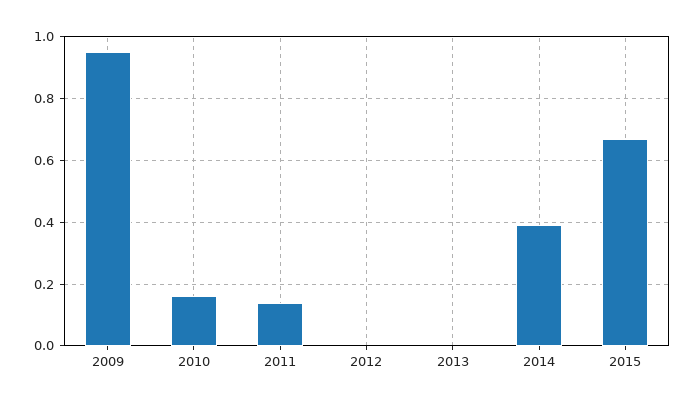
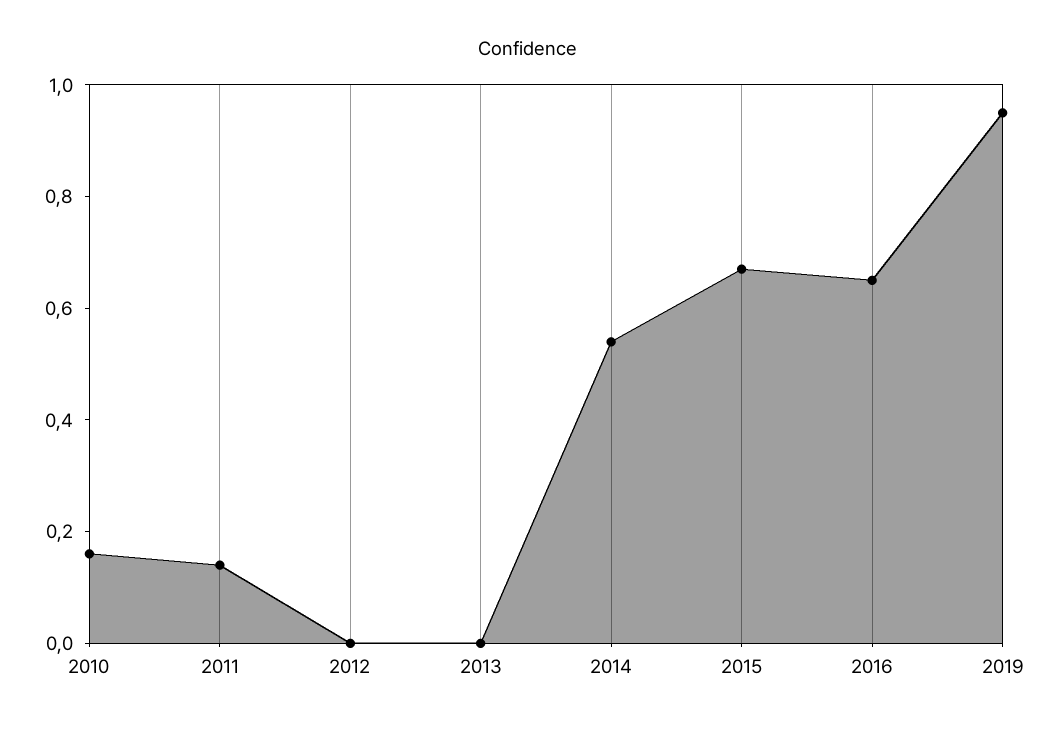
2009: 0.95 -> none
2014: 0.4 -> 0.55
2016: none -> 0.65
2019: none -> 0.95

